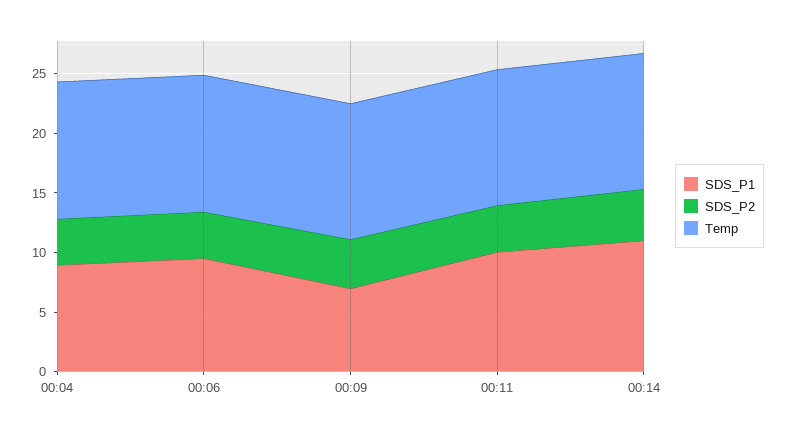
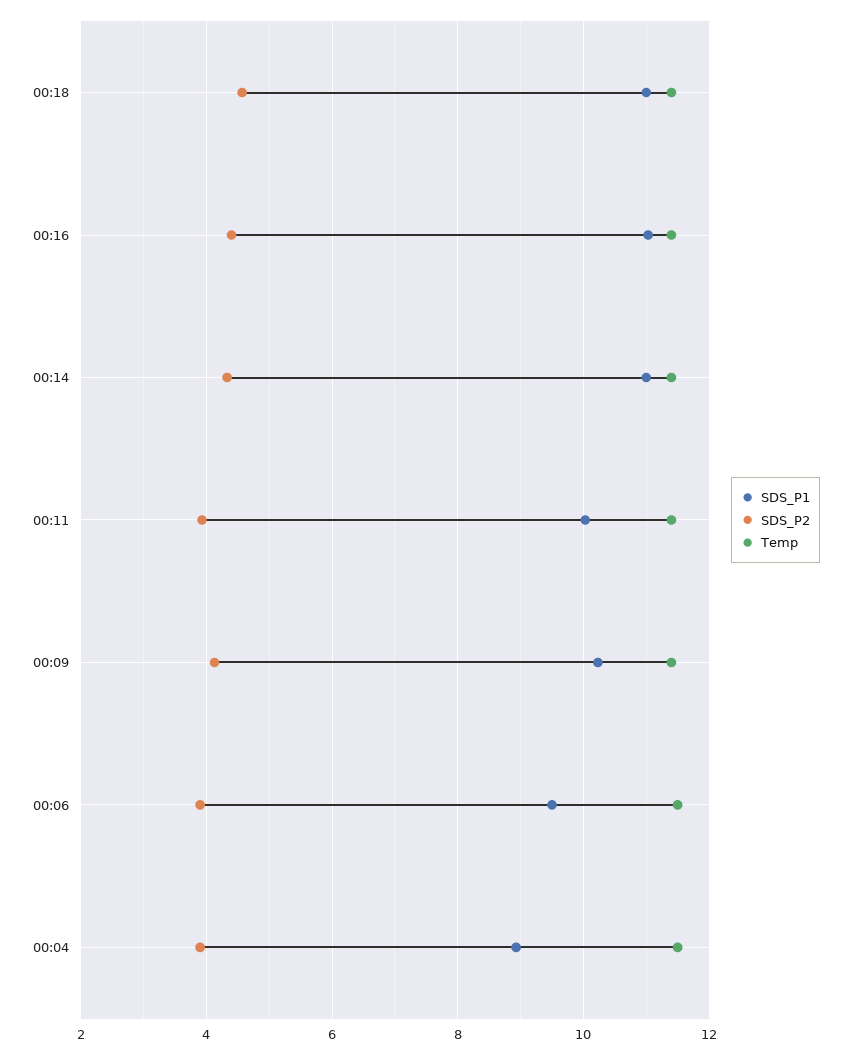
SDS_P1, 00:09: 7 -> 10.2
SDS_P1, 00:18: none -> 11
SDS_P2, 00:18: none -> 4.6
Temp, 00:18: none -> 11.4
SDS_P1, 00:16: none -> 11
SDS_P2, 00:16: none -> 4.4
Temp, 00:16: none -> 11.4

